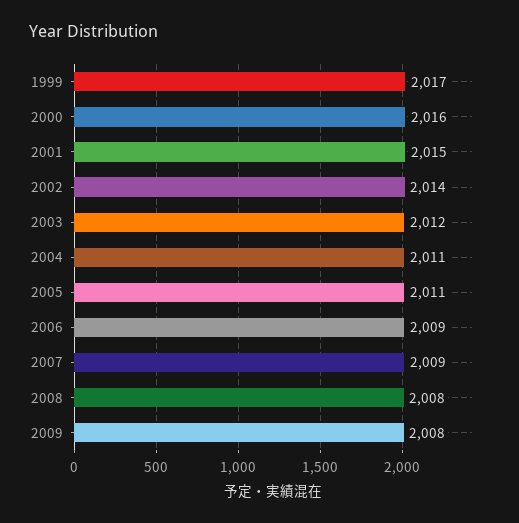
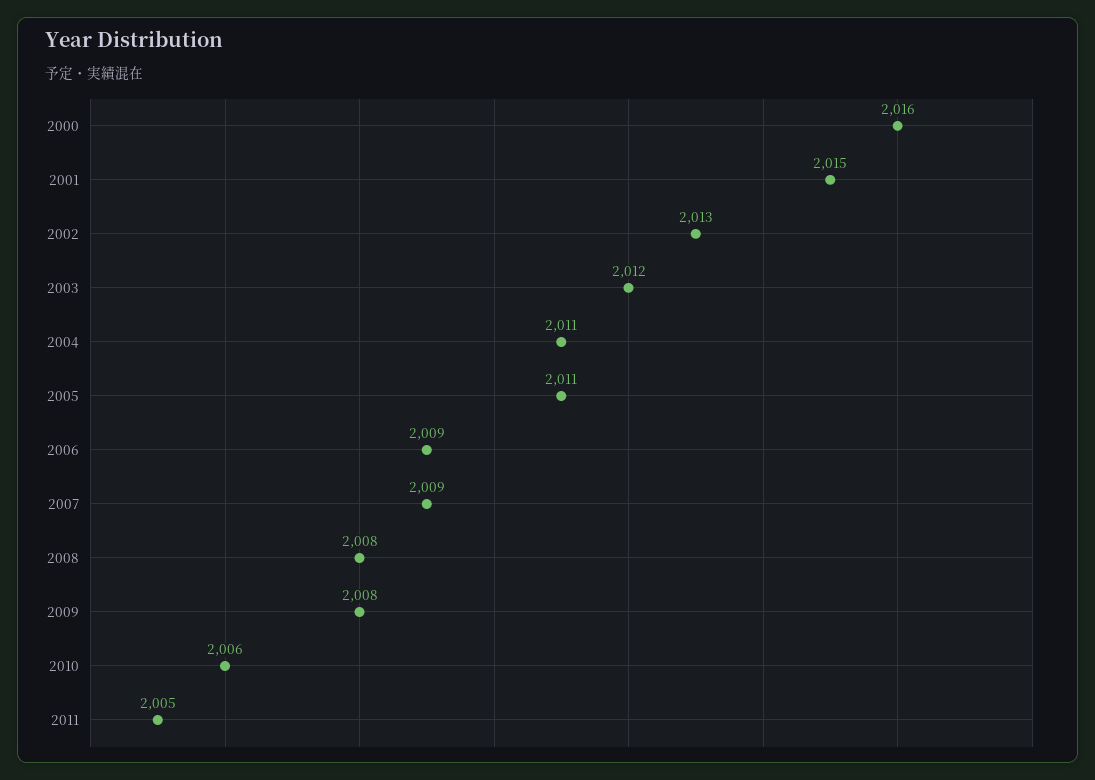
1999: 2017 -> none
2002: 2014 -> 2013
2010: none -> 2006
2011: none -> 2005

